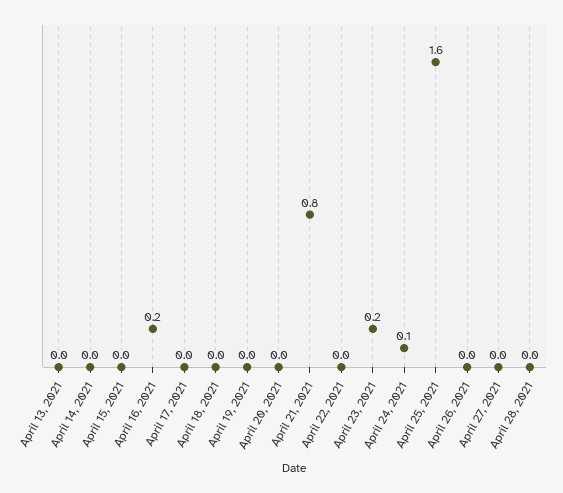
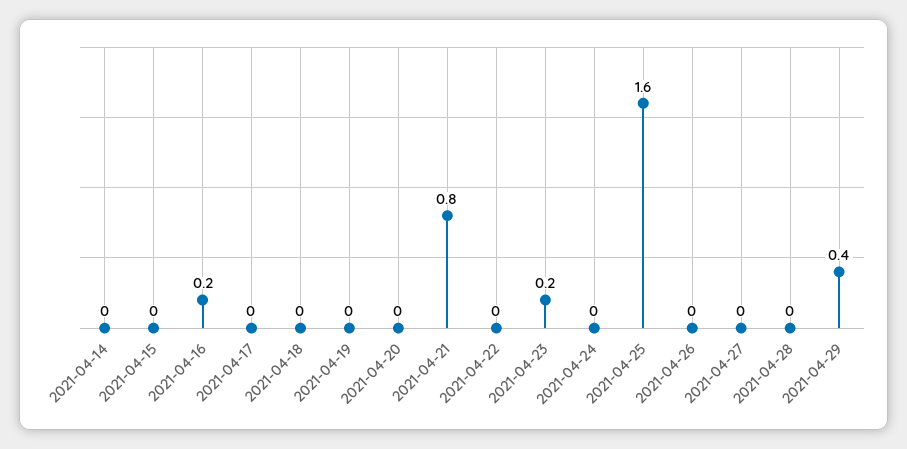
April 13, 2021: 0 -> none
April 24, 2021: 0.1 -> 0
2021-04-29: none -> 0.4

